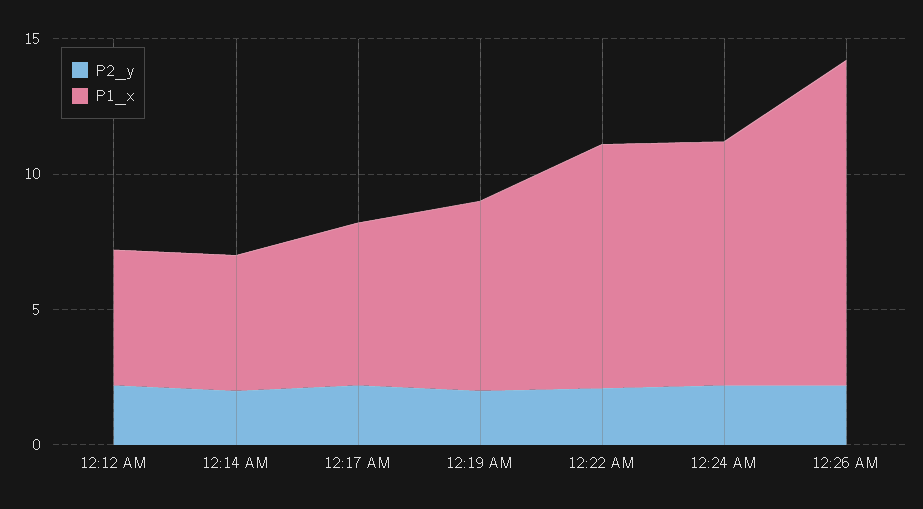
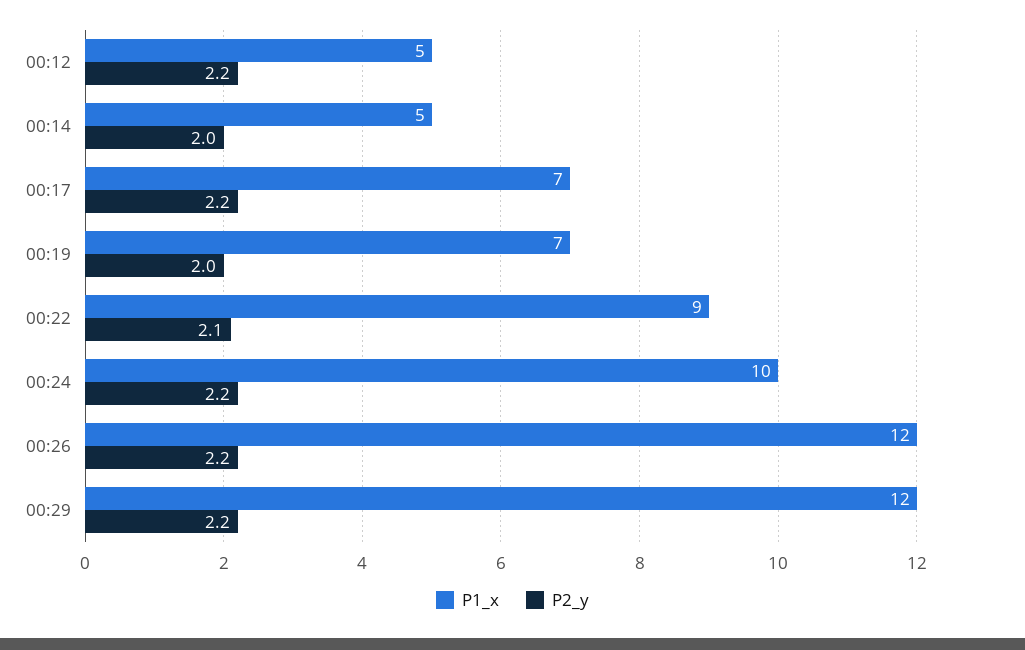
P1_x, 12:17 AM: 6 -> 7
P1_x, 12:24 AM: 9 -> 10
P1_x, 00:29: none -> 12
P2_y, 00:29: none -> 2.2

